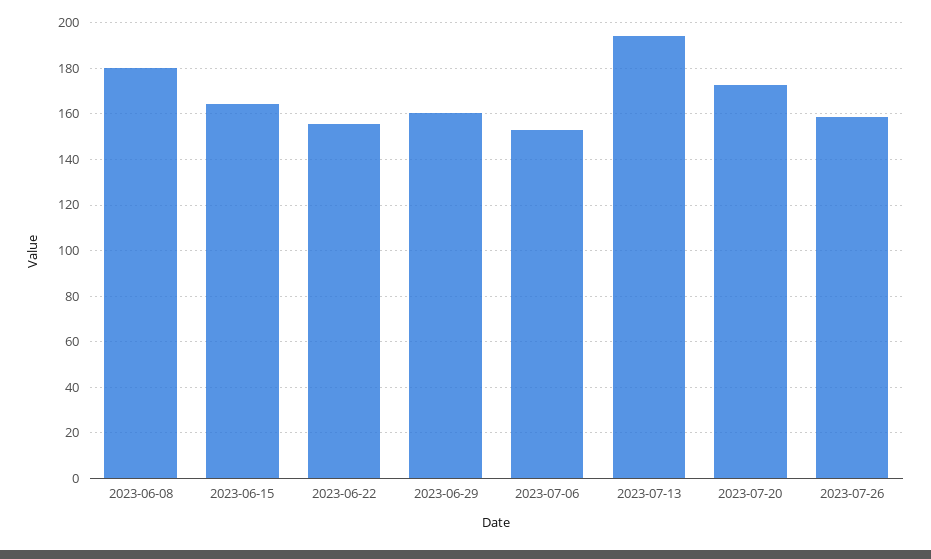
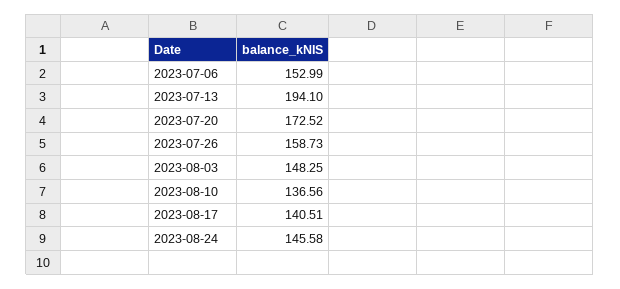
2023-06-08: 180 -> none
2023-06-15: 165 -> none
2023-06-22: 155 -> none
2023-06-29: 160 -> none
2023-08-03: none -> 148.25
2023-08-10: none -> 136.56
2023-08-17: none -> 140.51
2023-08-24: none -> 145.58

